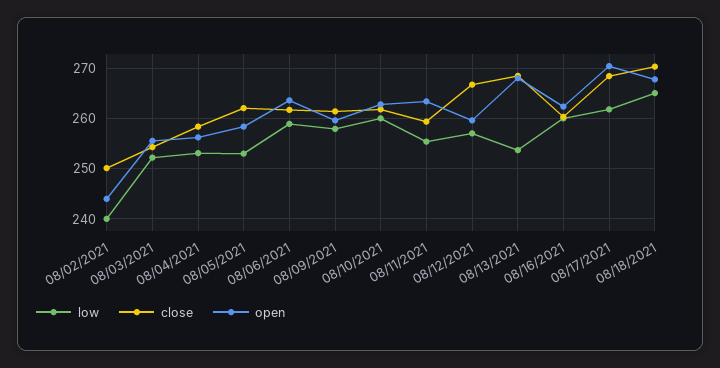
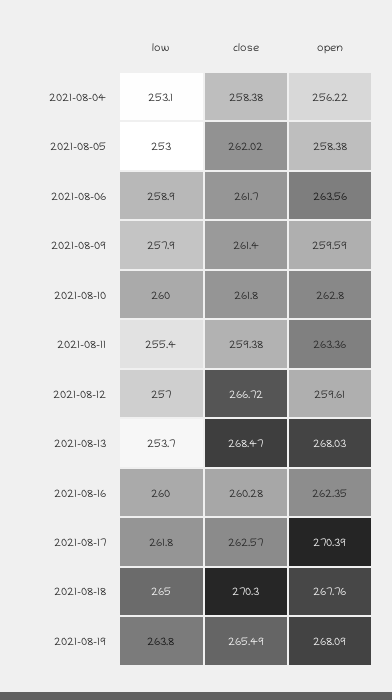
low, 08/02/2021: 240 -> none
close, 08/02/2021: 250 -> none
open, 08/02/2021: 244 -> none
low, 08/03/2021: 252 -> none
close, 08/03/2021: 254 -> none
open, 08/03/2021: 256 -> none
close, 08/17/2021: 268 -> 262.57
low, 2021-08-19: none -> 263.8
close, 2021-08-19: none -> 265.49
open, 2021-08-19: none -> 268.09

